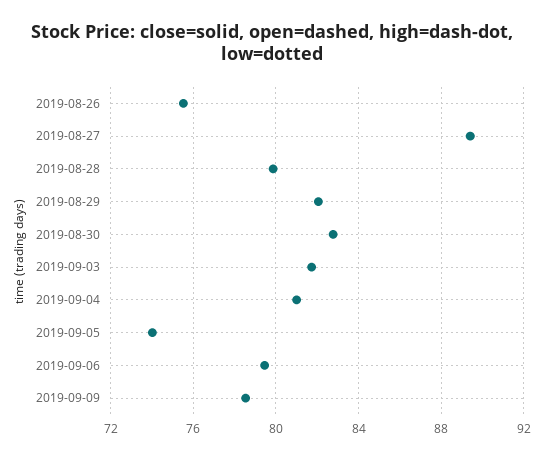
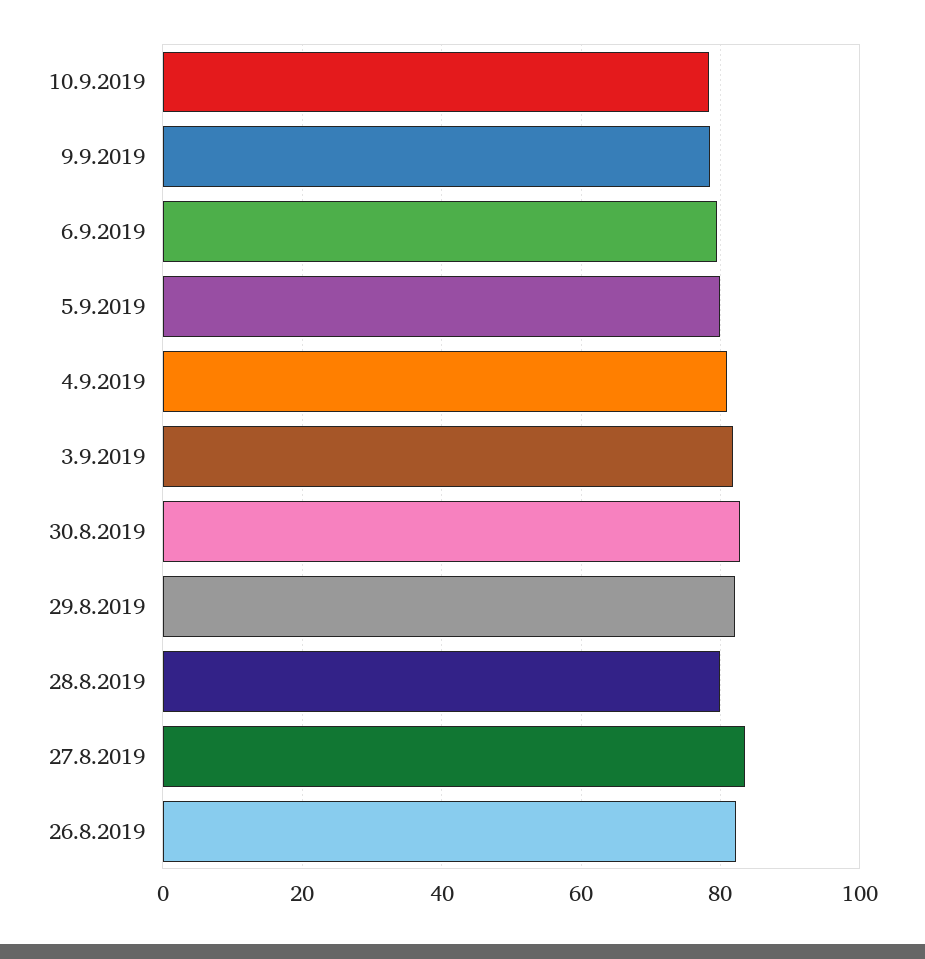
2019-08-26: 75.5 -> 82
2019-08-27: 89.5 -> 84
2019-09-05: 74 -> 80
10.9.2019: none -> 78

